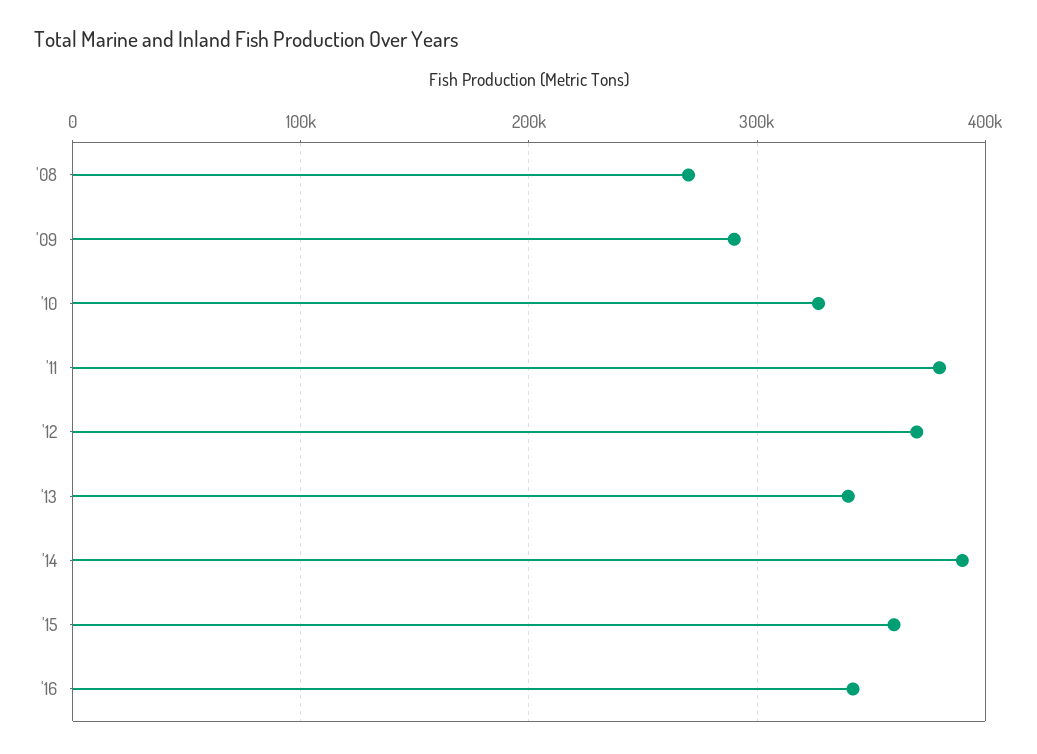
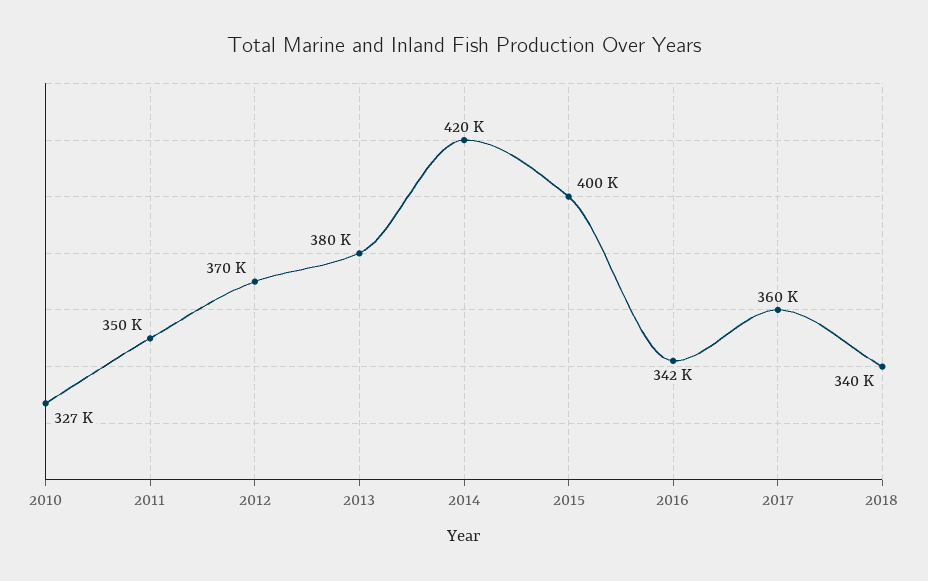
'08: 270000 -> none
'09: 290000 -> none
'11: 380000 -> 350000
'13: 340000 -> 380000
'14: 390000 -> 420000
'15: 360000 -> 400000
2017: none -> 360000
2018: none -> 340000

